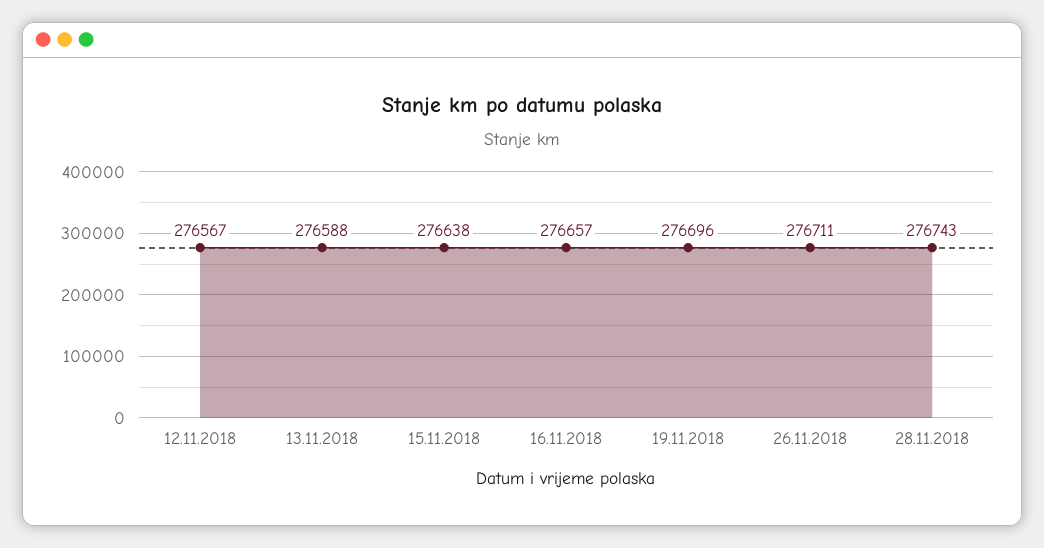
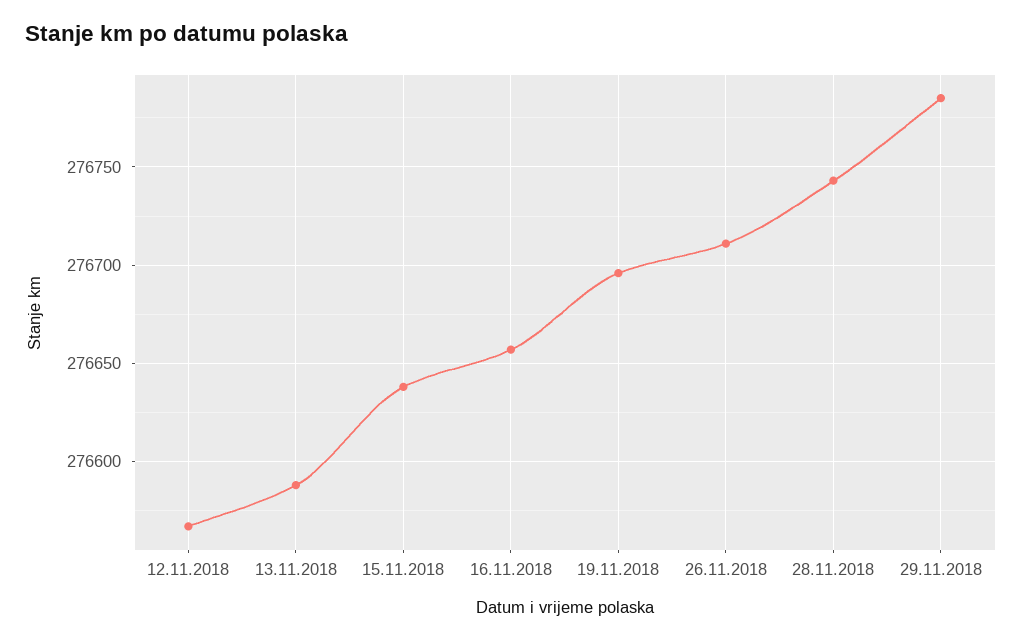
29.11.2018: none -> 276785

